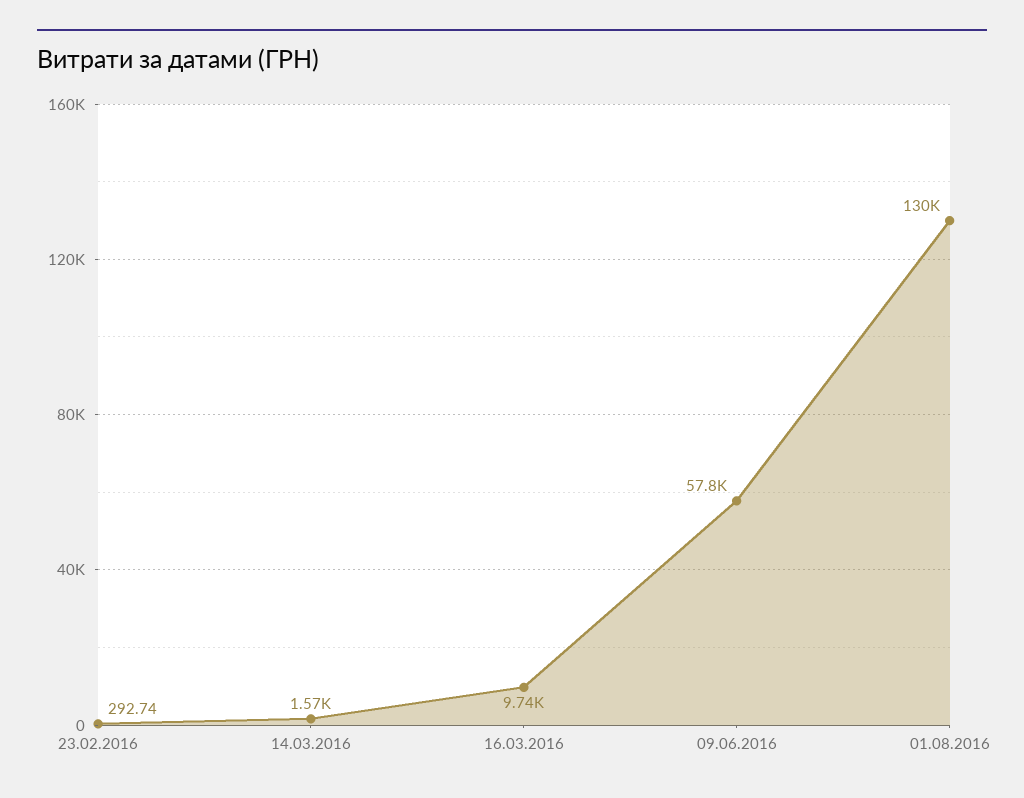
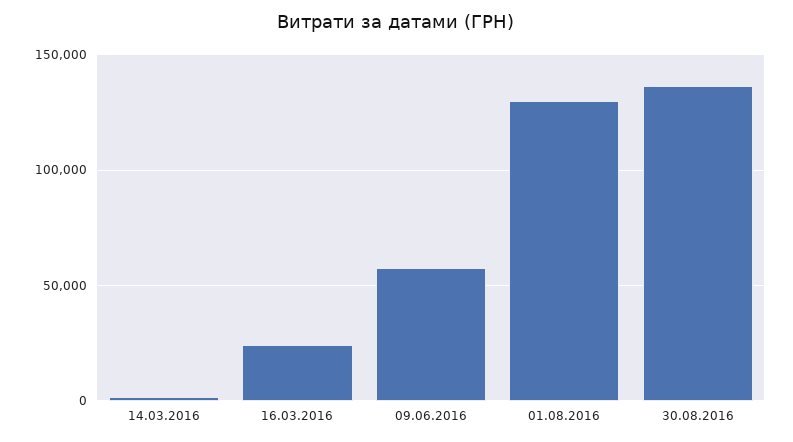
23.02.2016: 292.74 -> none
16.03.2016: 9740 -> 25000
30.08.2016: none -> 135000

